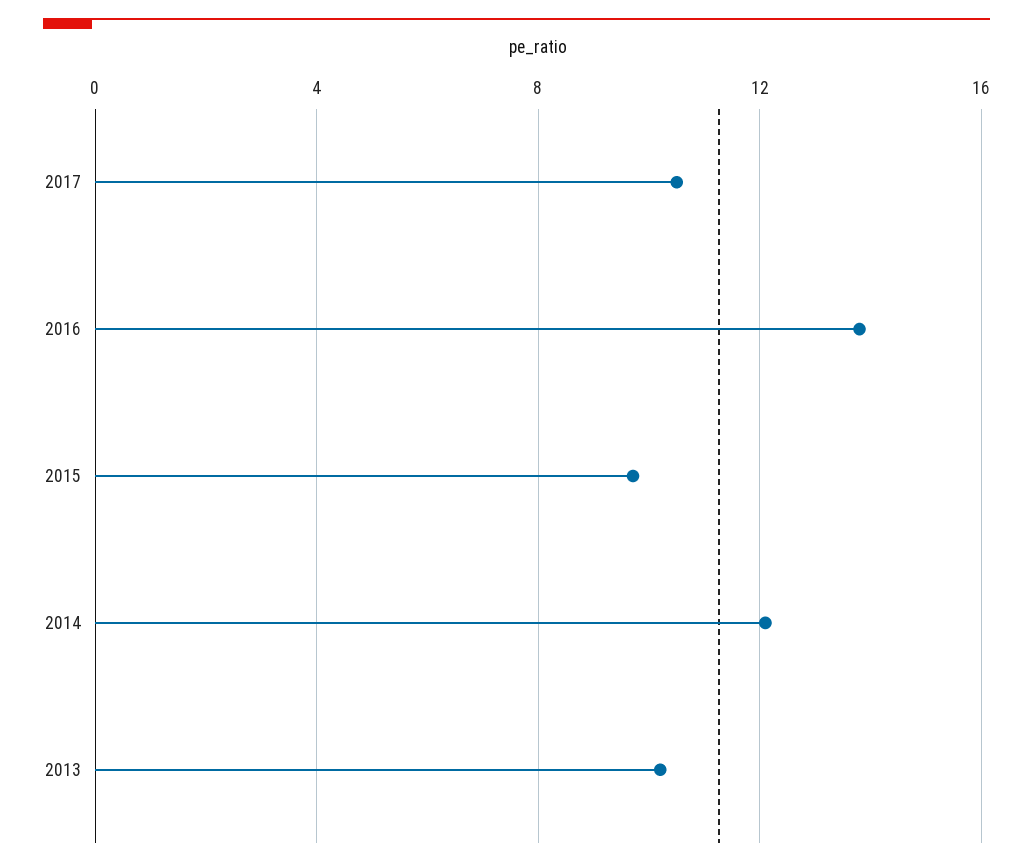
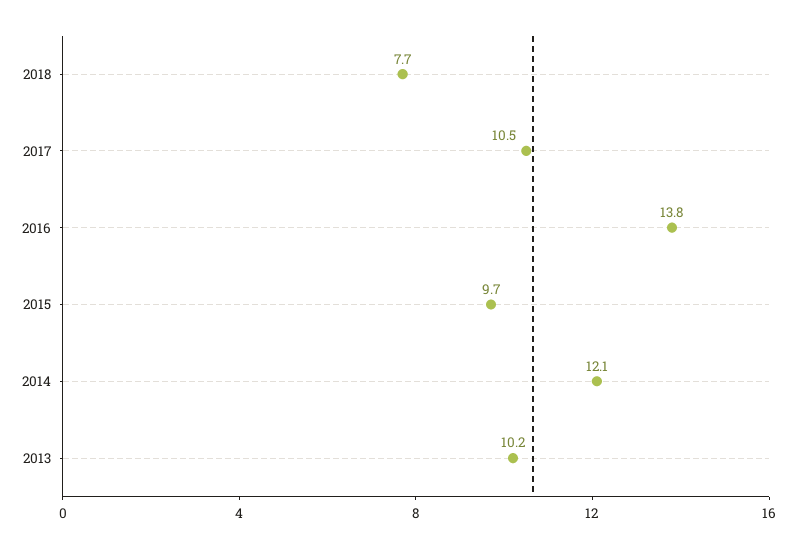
2018: none -> 7.7

